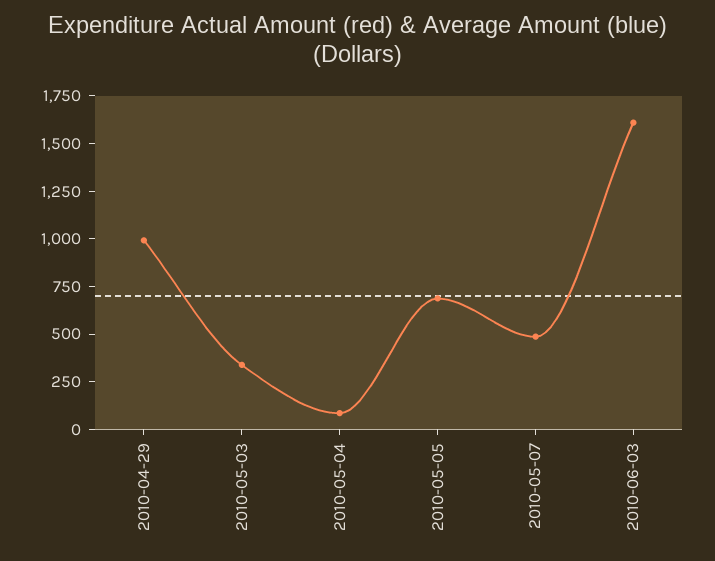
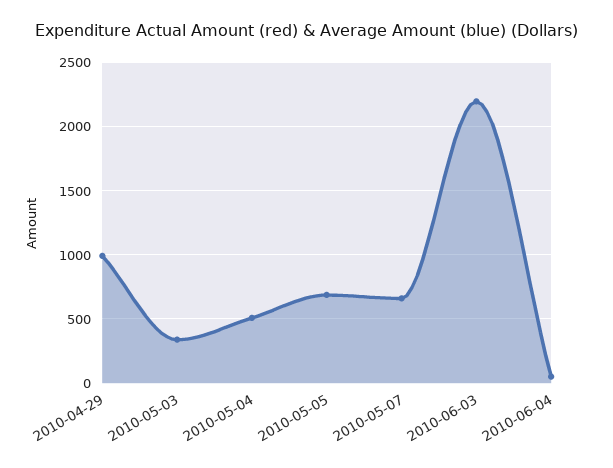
2010-05-04: 100 -> 500
2010-05-07: 500 -> 650
2010-06-03: 1600 -> 2200
2010-06-04: none -> 50

